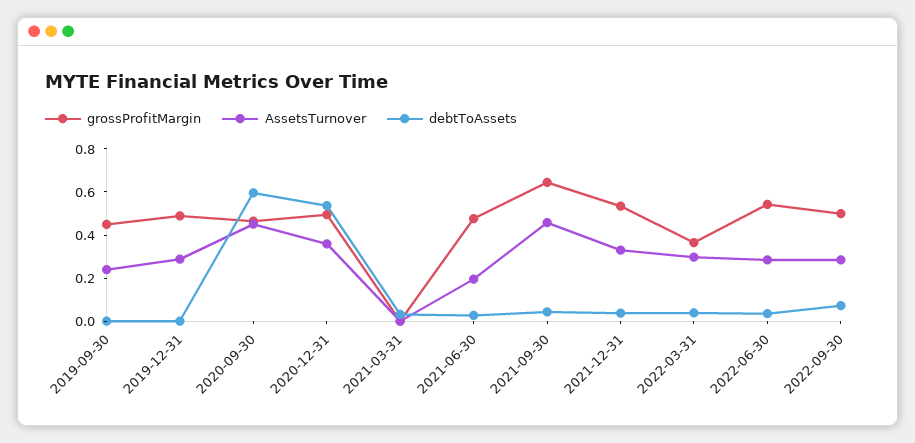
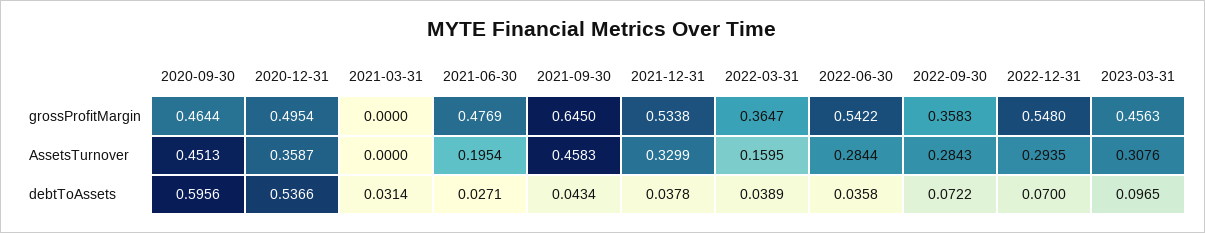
grossProfitMargin, 2019-09-30: 0.45 -> none
AssetsTurnover, 2019-09-30: 0.25 -> none
debtToAssets, 2019-09-30: 0 -> none
grossProfitMargin, 2019-12-31: 0.5 -> none
AssetsTurnover, 2019-12-31: 0.3 -> none
debtToAssets, 2019-12-31: 0 -> none
AssetsTurnover, 2022-03-31: 0.3 -> 0.1595
grossProfitMargin, 2022-09-30: 0.5 -> 0.3583
grossProfitMargin, 2022-12-31: none -> 0.548
grossProfitMargin, 2023-03-31: none -> 0.4563
AssetsTurnover, 2022-12-31: none -> 0.2935
AssetsTurnover, 2023-03-31: none -> 0.3076
debtToAssets, 2022-12-31: none -> 0.07
debtToAssets, 2023-03-31: none -> 0.0965

